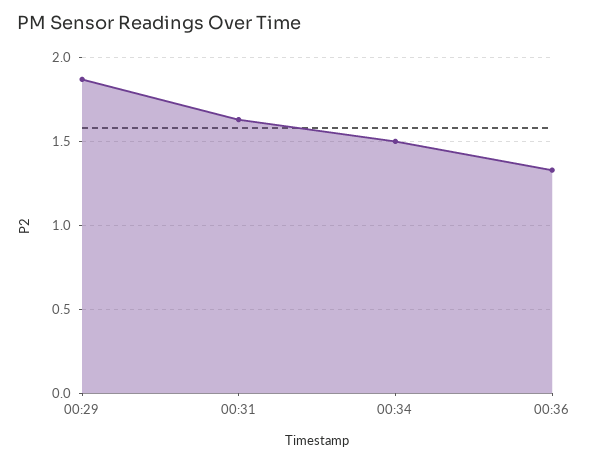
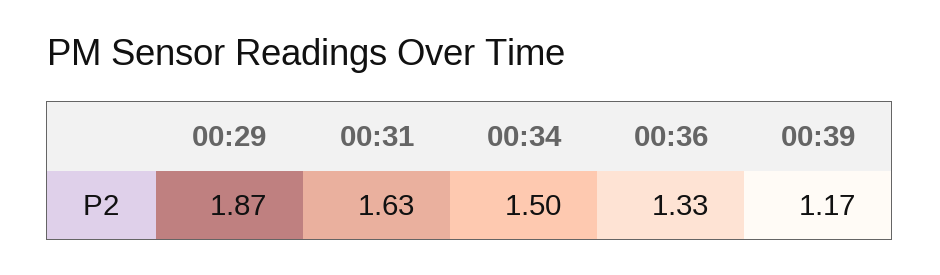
00:39: none -> 1.17

